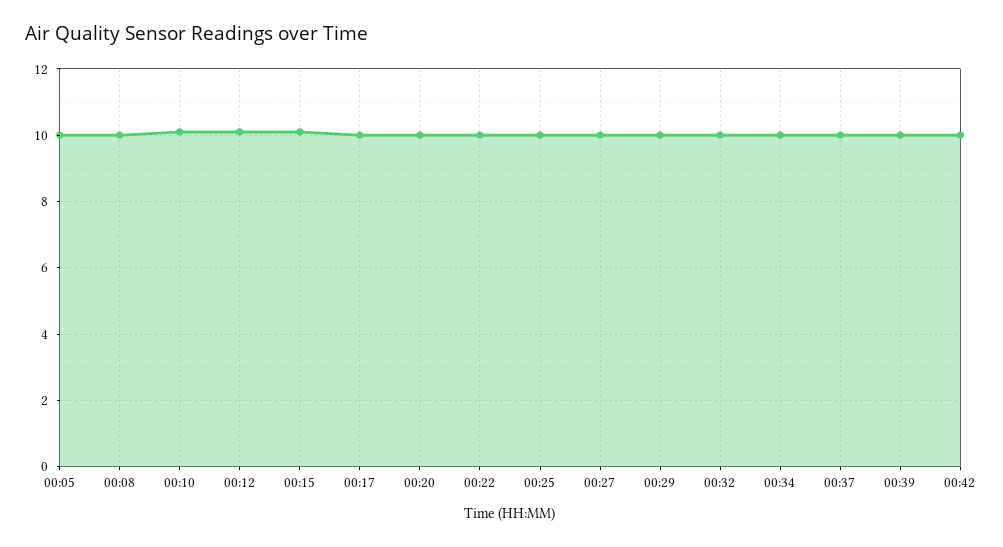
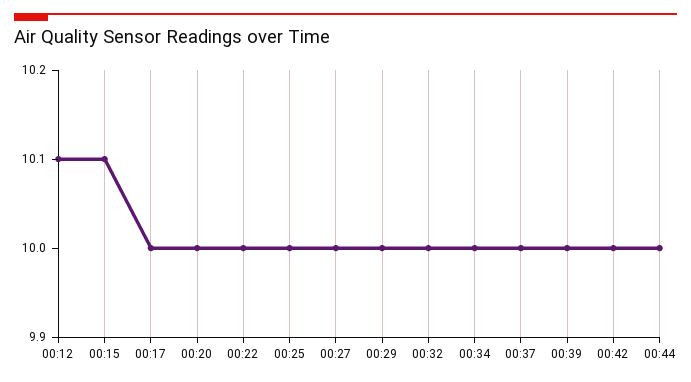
00:05: 10 -> none
00:08: 10 -> none
00:10: 10 -> none
00:44: none -> 10

